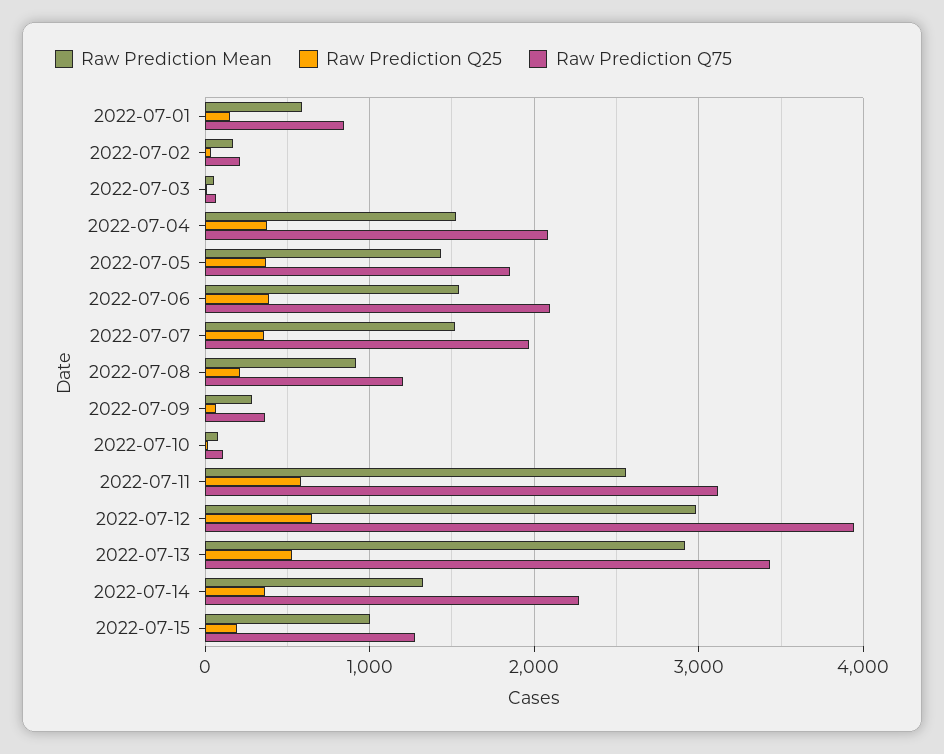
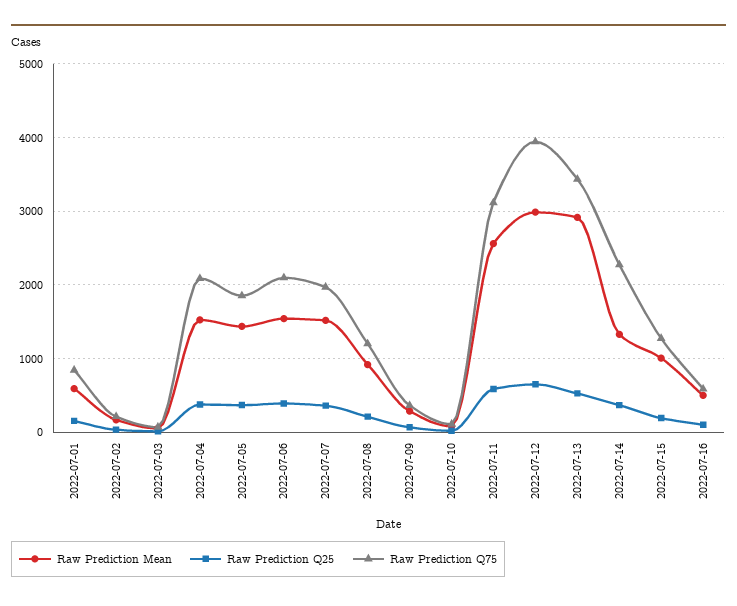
Raw Prediction Mean, 2022-07-16: none -> 500
Raw Prediction Q25, 2022-07-16: none -> 100
Raw Prediction Q75, 2022-07-16: none -> 600

